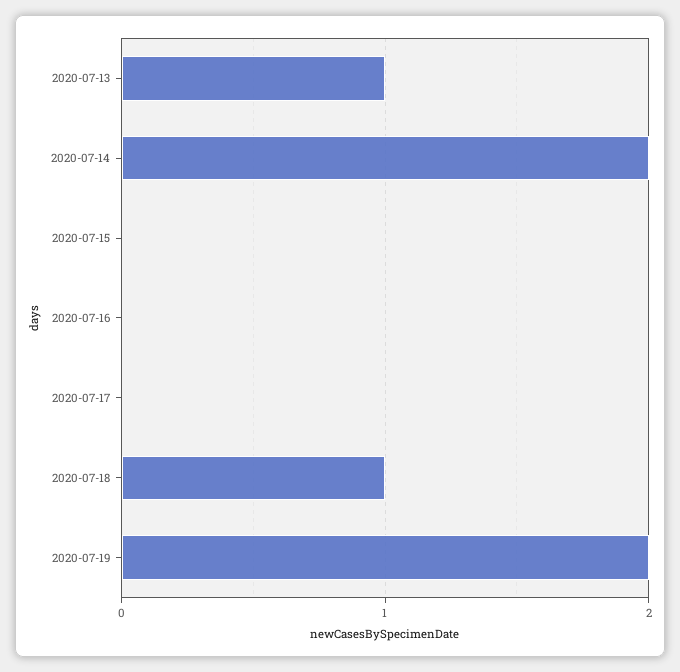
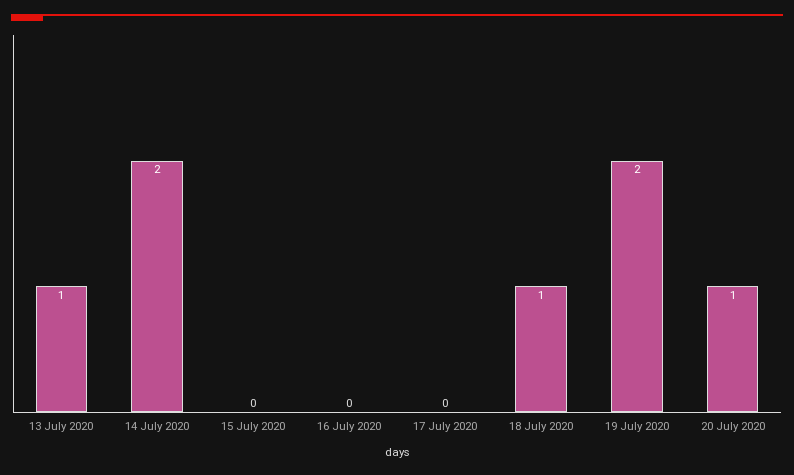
20 July 2020: none -> 1

